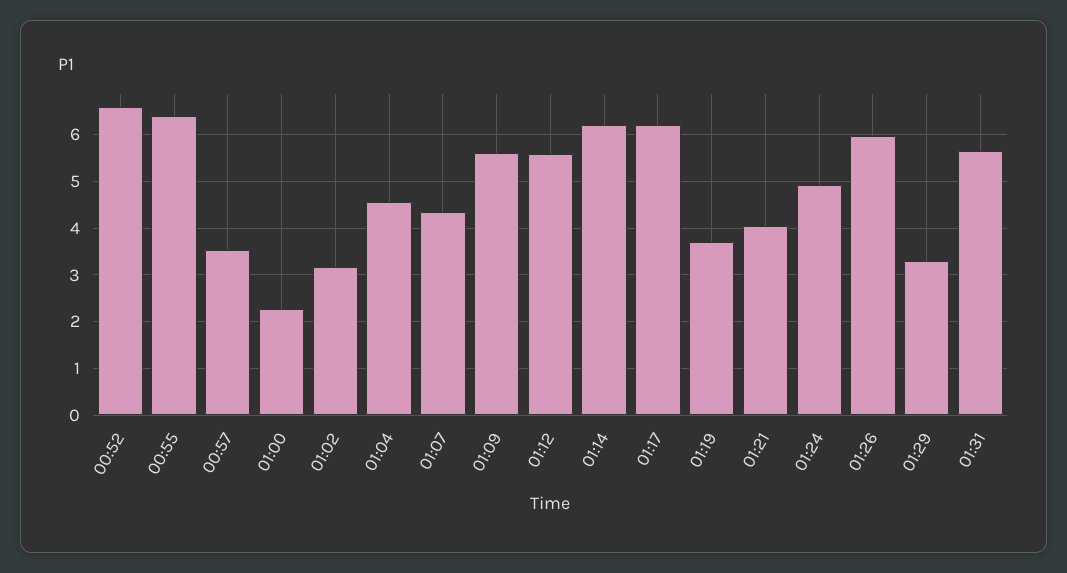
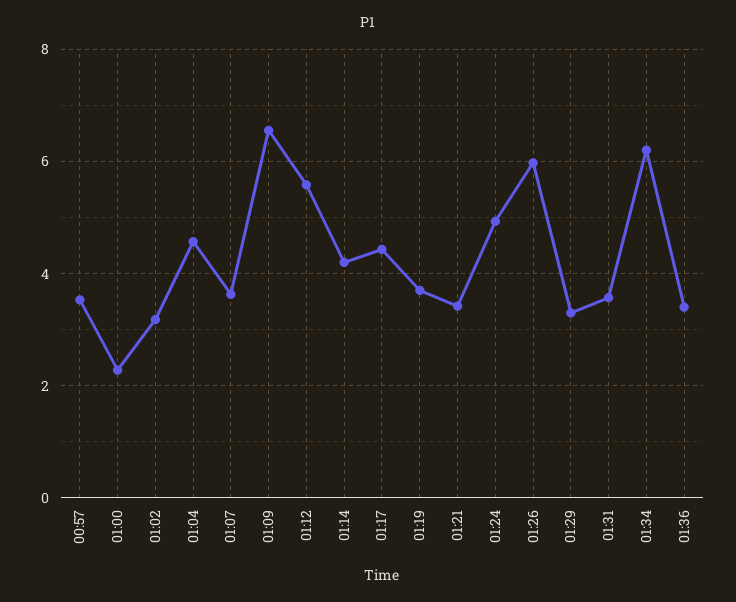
00:52: 6.6 -> none
00:55: 6.4 -> none
01:07: 4.4 -> 3.6
01:09: 5.6 -> 6.6
01:14: 6.2 -> 4.2
01:17: 6.2 -> 4.4
01:21: 4 -> 3.4
01:31: 5.6 -> 3.6
01:34: none -> 6.2
01:36: none -> 3.4

